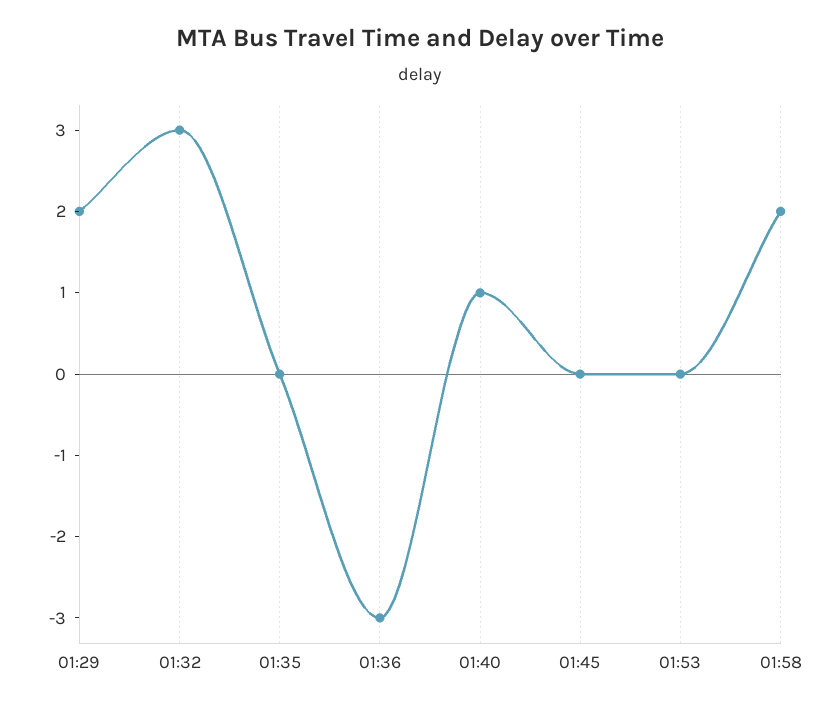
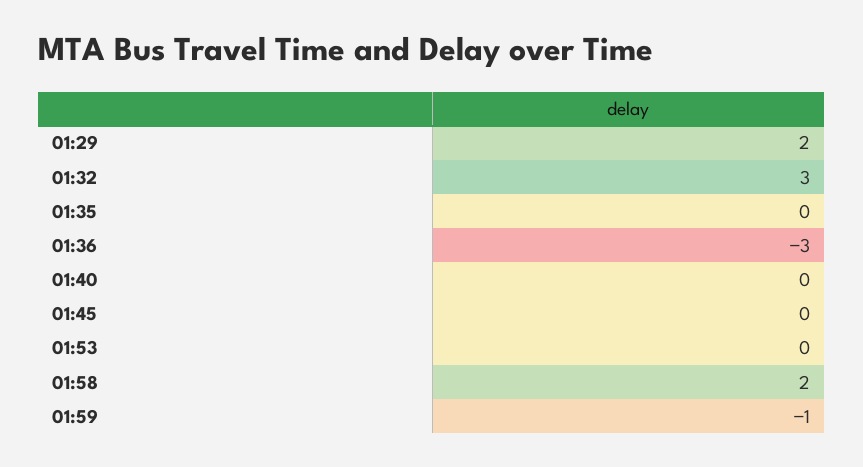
01:40: 1 -> 0
01:59: none -> -1

